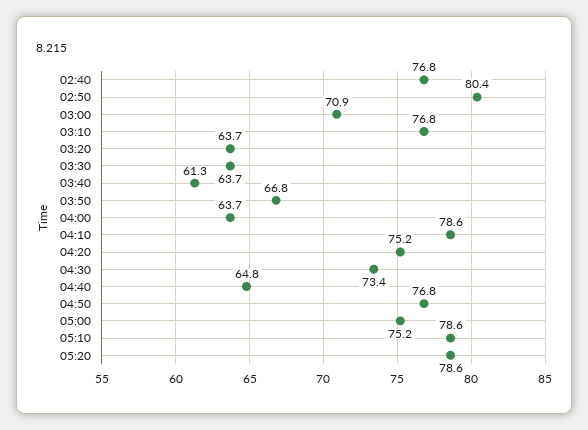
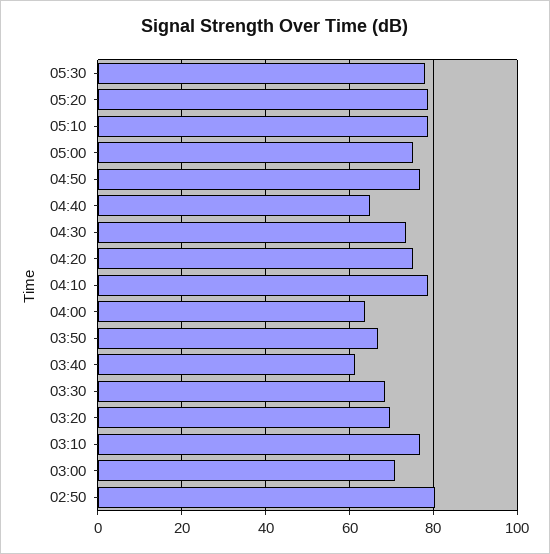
02:40: 76.8 -> none
03:20: 63.7 -> 70
03:30: 63.7 -> 68
05:30: none -> 78

